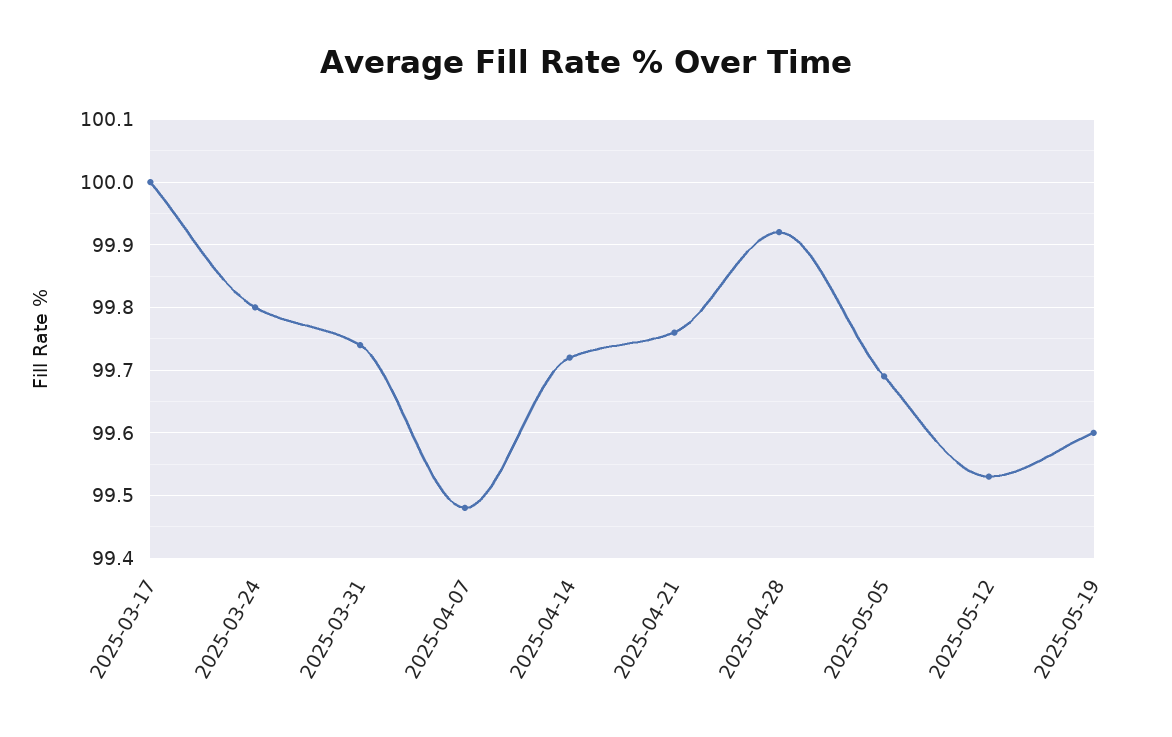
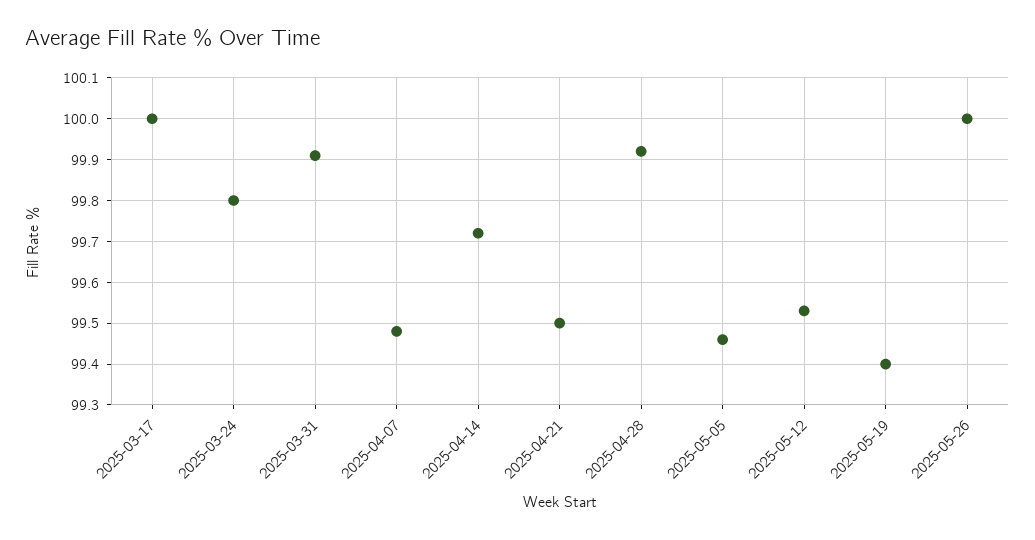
2025-03-31: 99.74 -> 99.9
2025-04-21: 99.76 -> 99.5
2025-05-05: 99.69 -> 99.45
2025-05-19: 99.6 -> 99.4
2025-05-26: none -> 100

